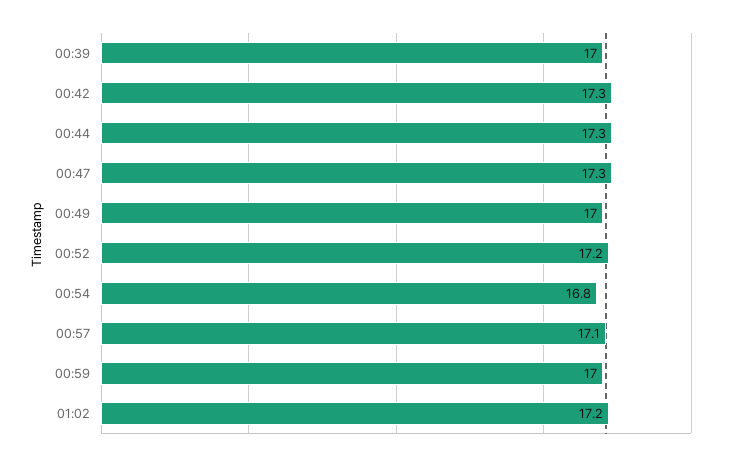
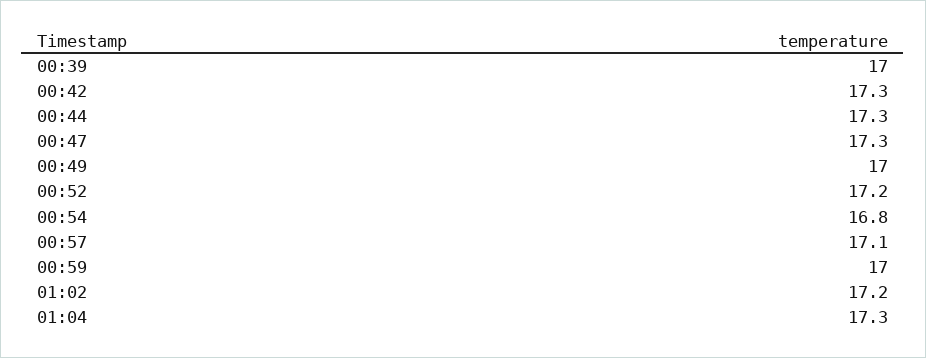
01:04: none -> 17.3

